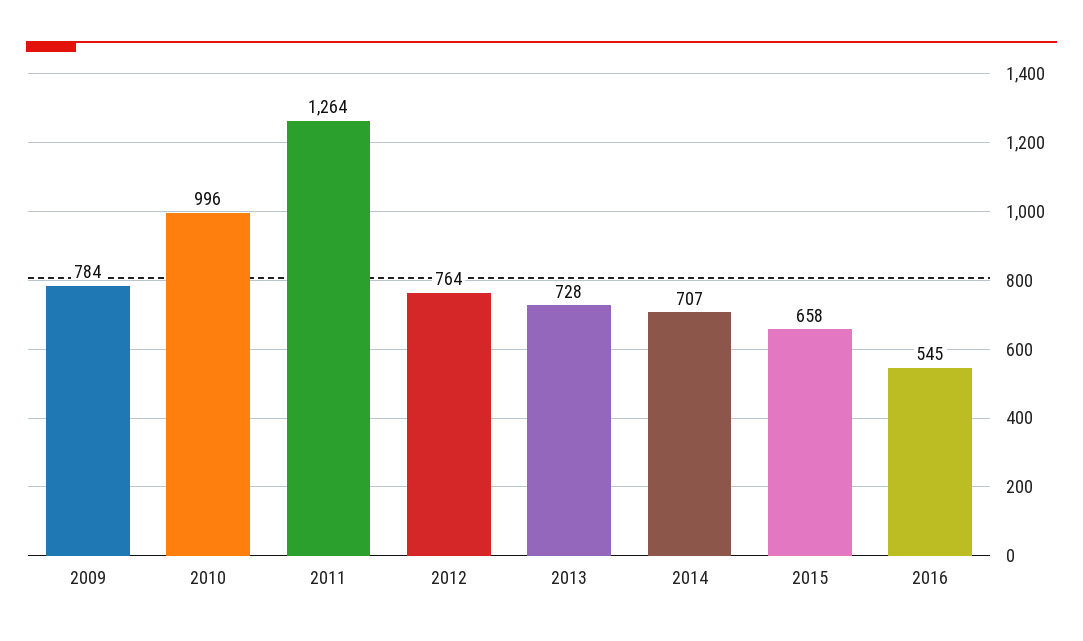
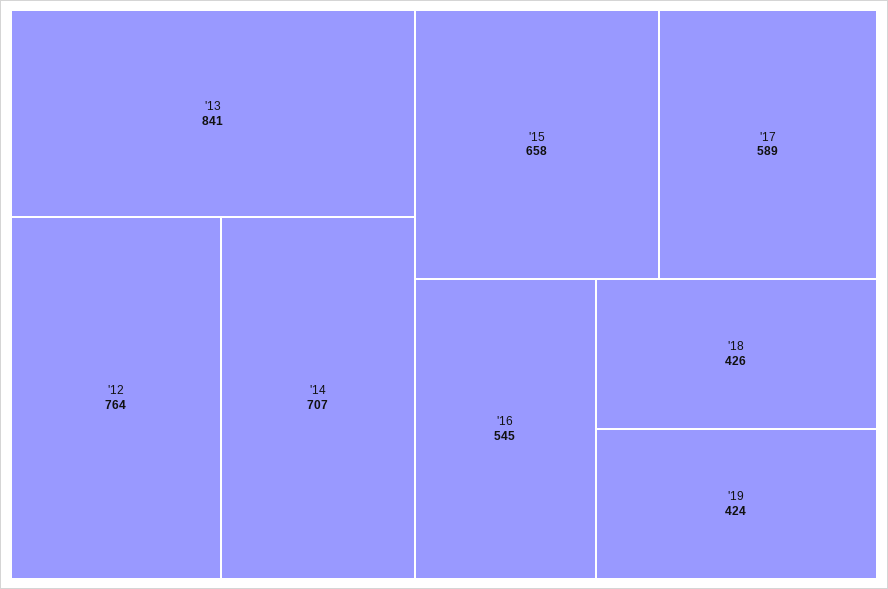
2009: 784 -> none
2010: 996 -> none
2011: 1264 -> none
2013: 728 -> 841
'17: none -> 589
'18: none -> 426
'19: none -> 424

